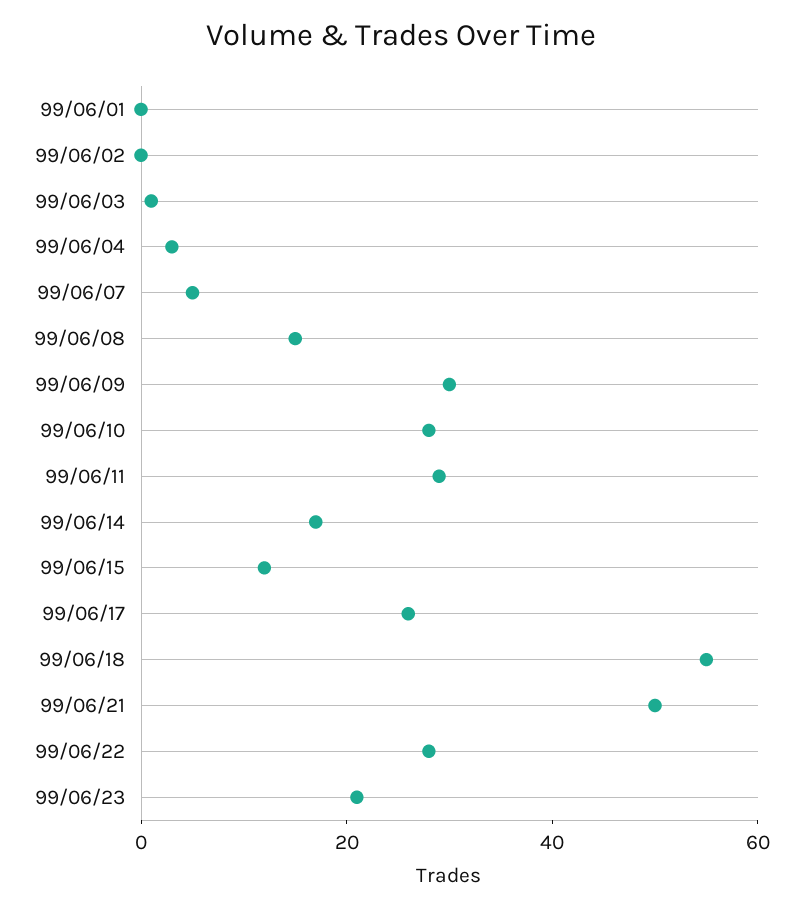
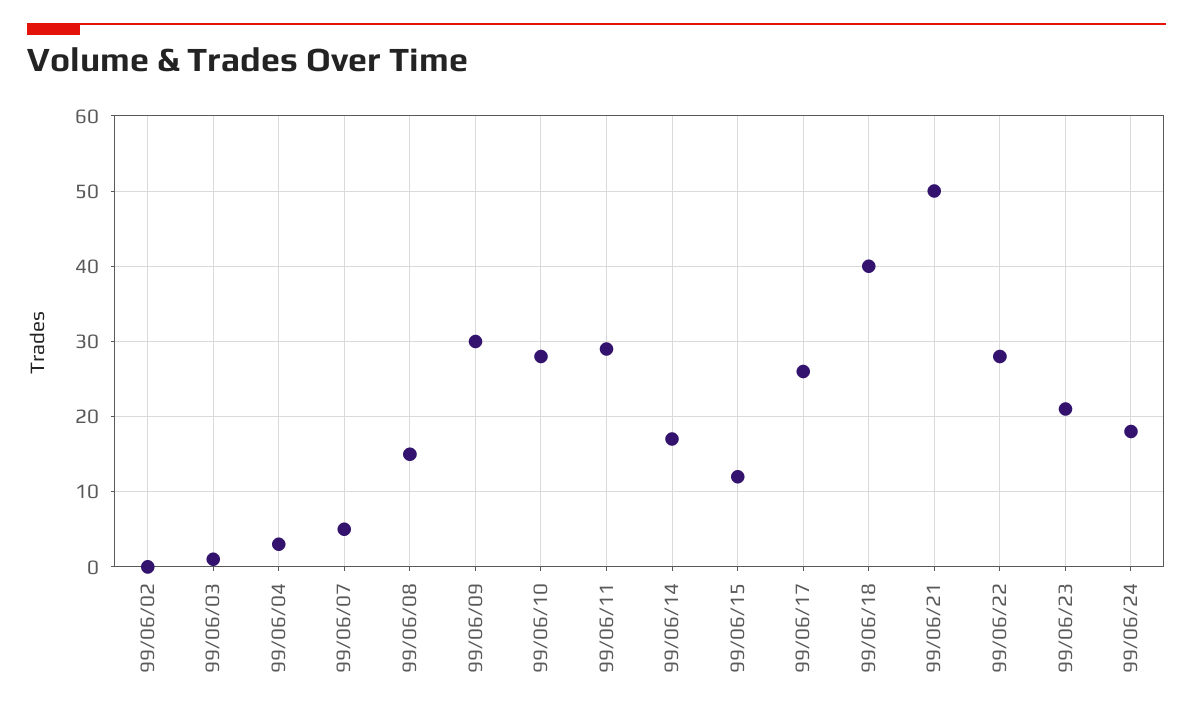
99/06/01: 0 -> none
99/06/18: 55 -> 40
99/06/24: none -> 18

